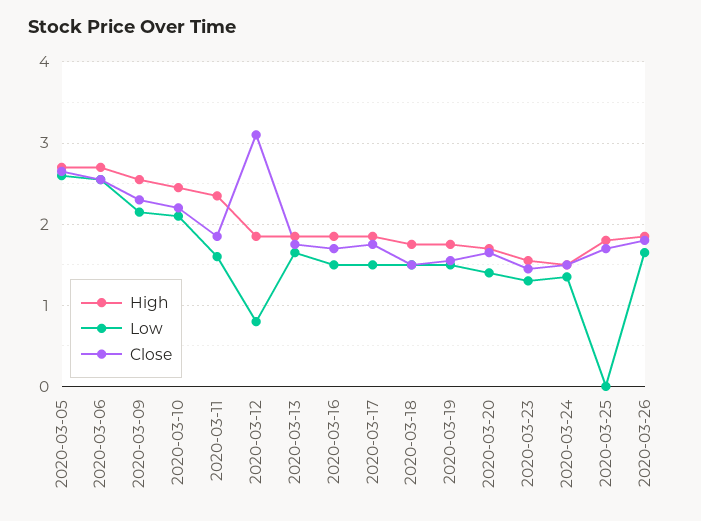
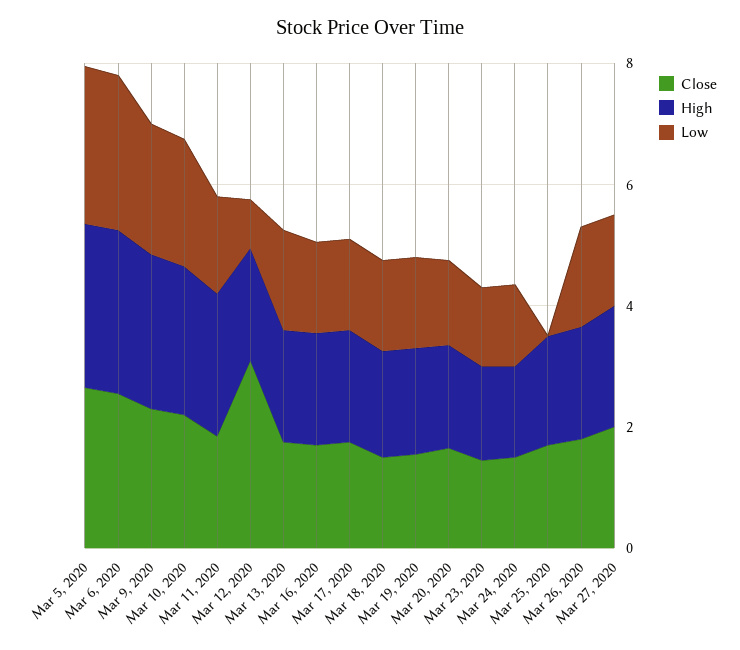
Close, Mar 27, 2020: none -> 2
High, Mar 27, 2020: none -> 2
Low, Mar 27, 2020: none -> 1.5

